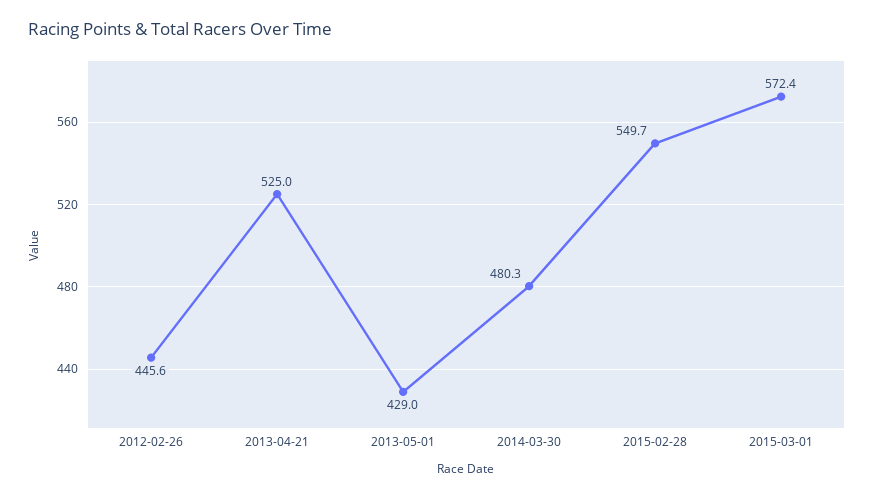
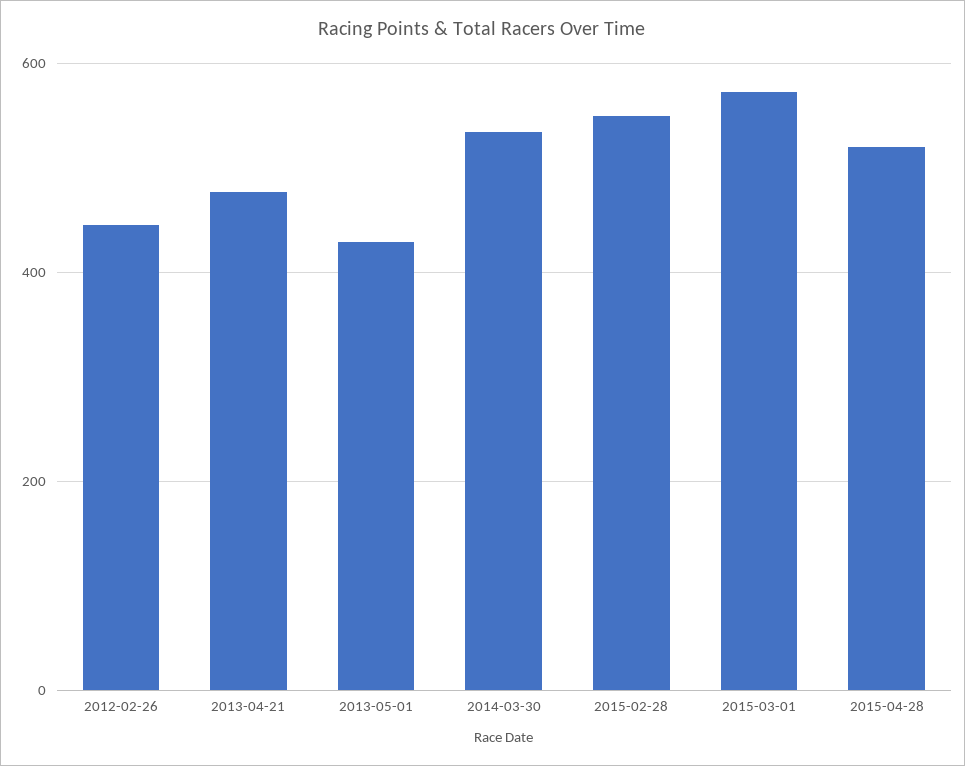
2013-04-21: 525 -> 480
2014-03-30: 480.3 -> 540
2015-04-28: none -> 520

